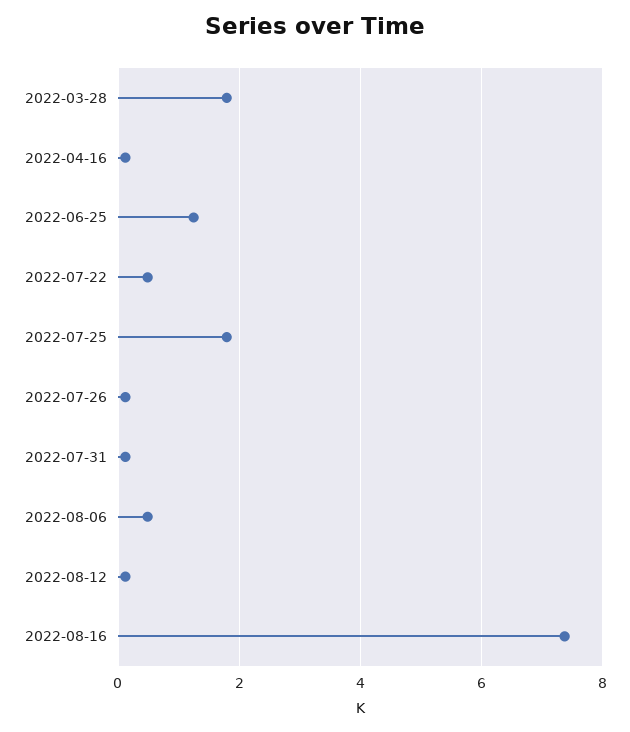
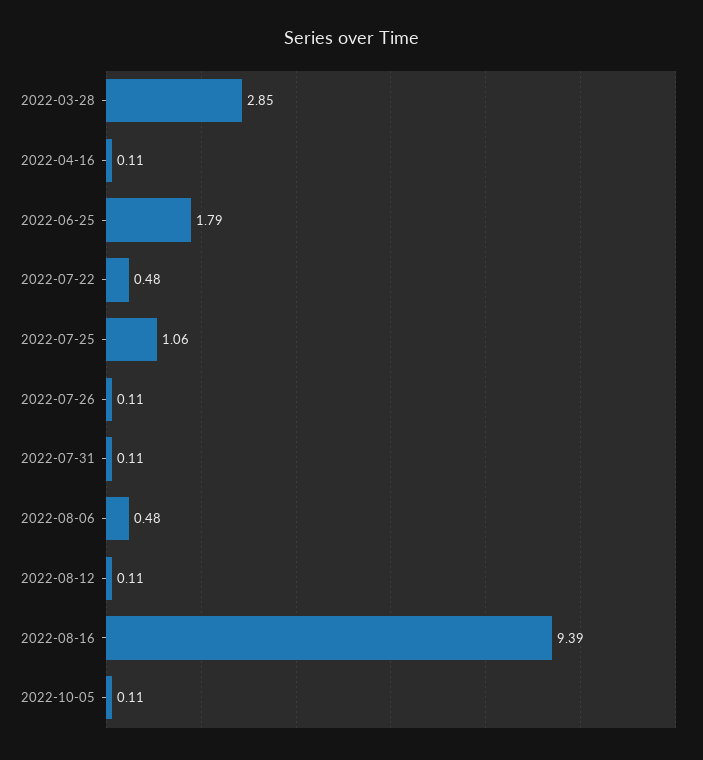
2022-03-28: 1.8 -> 2.85
2022-06-25: 1.2 -> 1.79
2022-07-25: 1.8 -> 1.06
2022-08-16: 7.4 -> 9.39
2022-10-05: none -> 0.11

